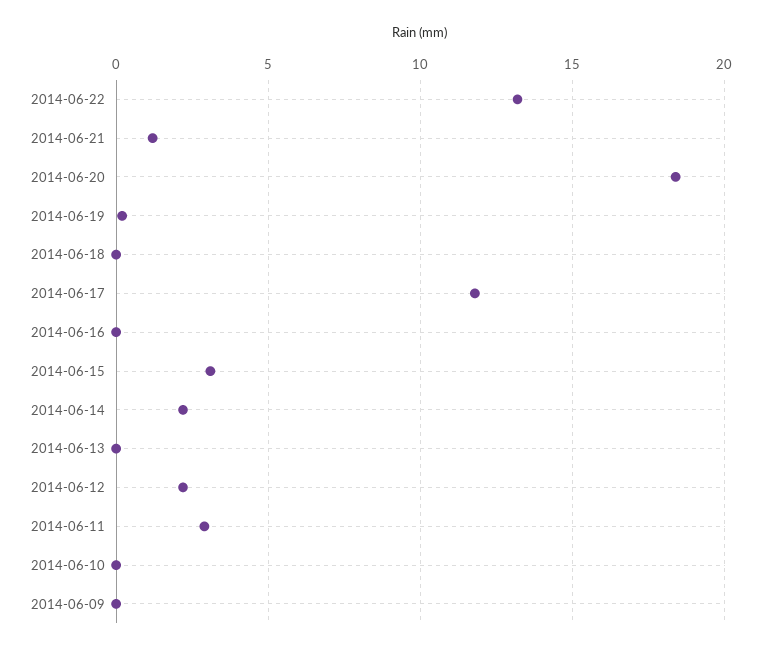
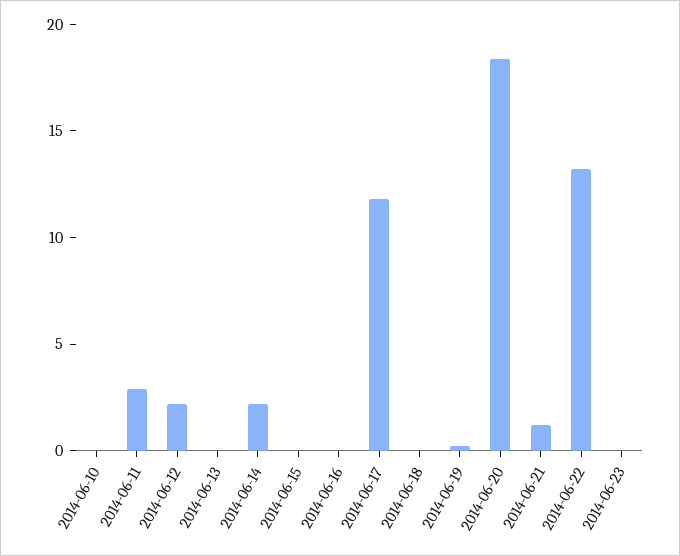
2014-06-15: 3 -> 0
2014-06-09: 0 -> none
2014-06-23: none -> 0

